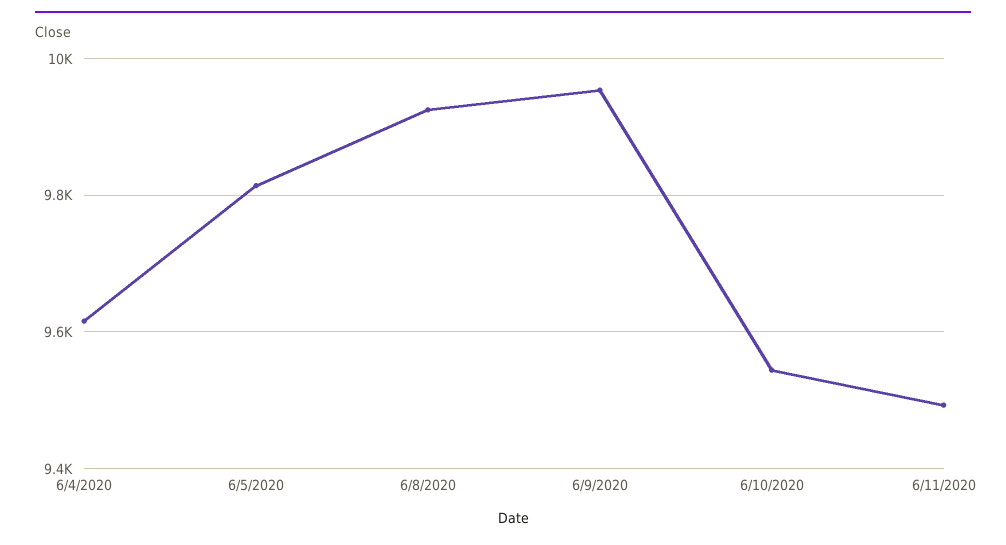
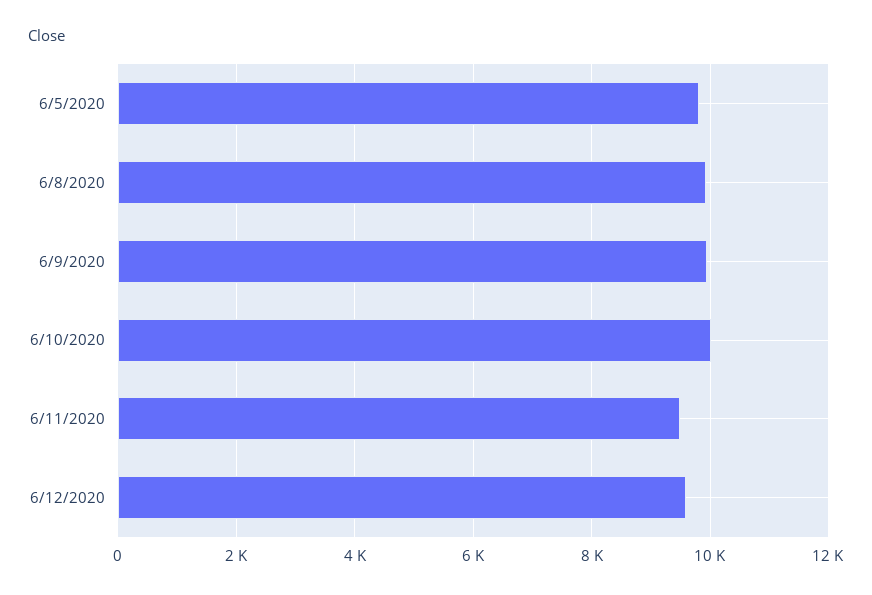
6/4/2020: 9620 -> none
6/10/2020: 9540 -> 10000
6/12/2020: none -> 9600

